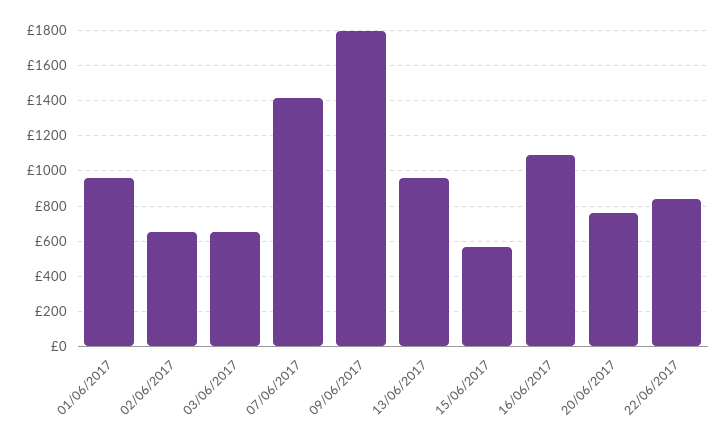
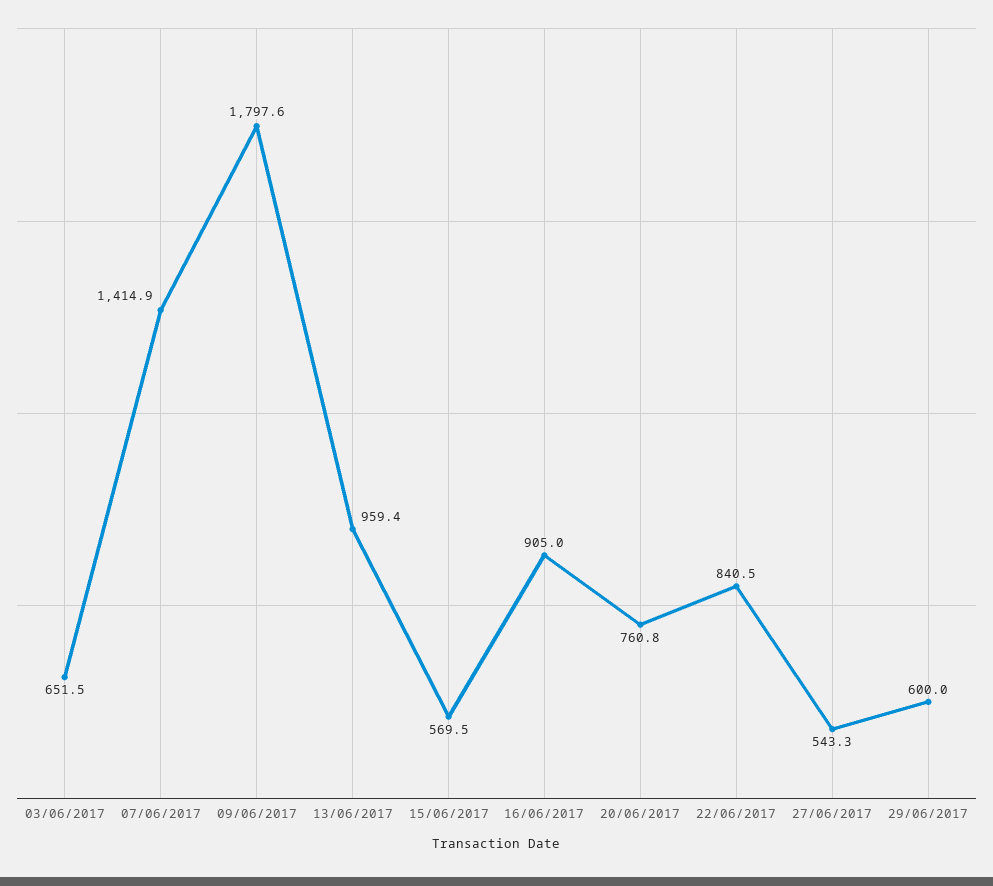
01/06/2017: 950 -> none
02/06/2017: 650 -> none
16/06/2017: 1100 -> 905
27/06/2017: none -> 543.3
29/06/2017: none -> 600

